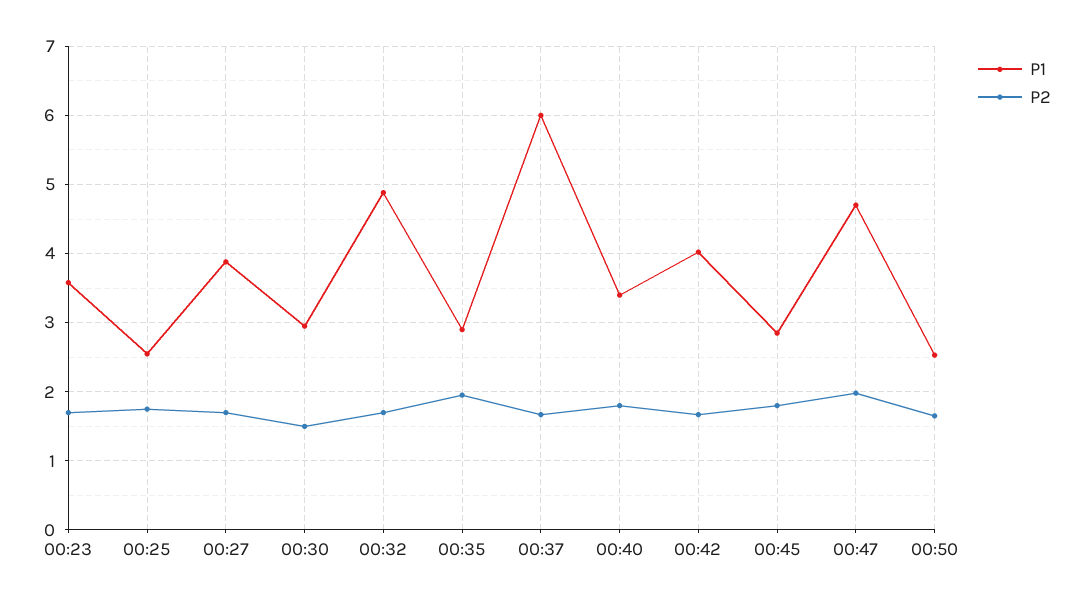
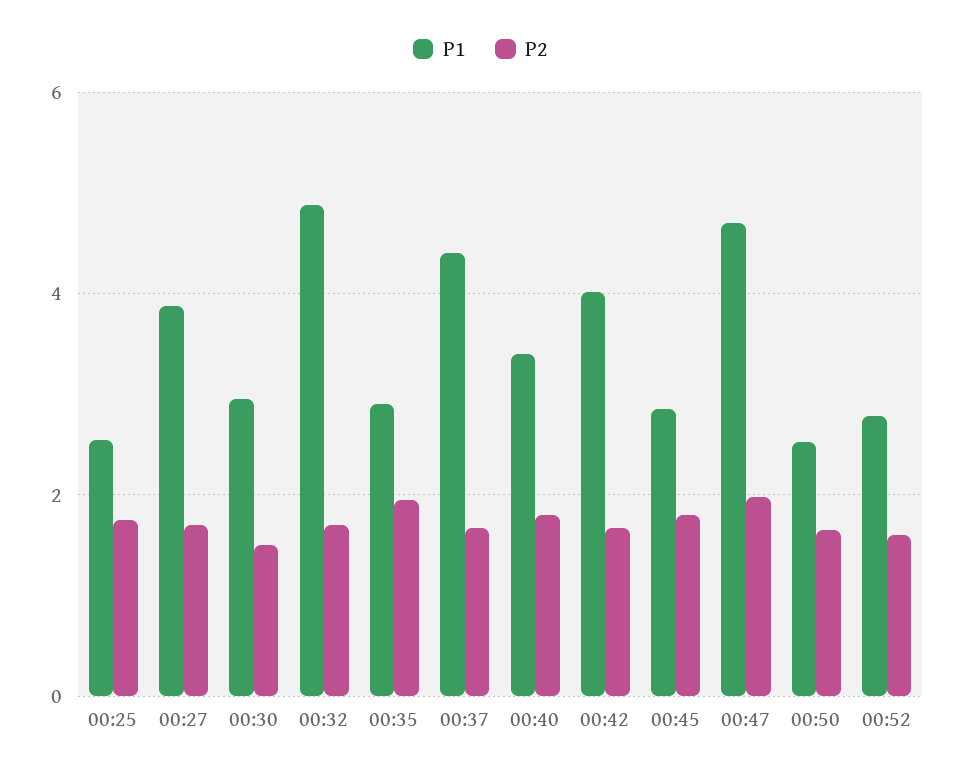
P1, 00:23: 3.6 -> none
P2, 00:23: 1.7 -> none
P1, 00:37: 6 -> 4.4
P1, 00:52: none -> 2.8
P2, 00:52: none -> 1.6

